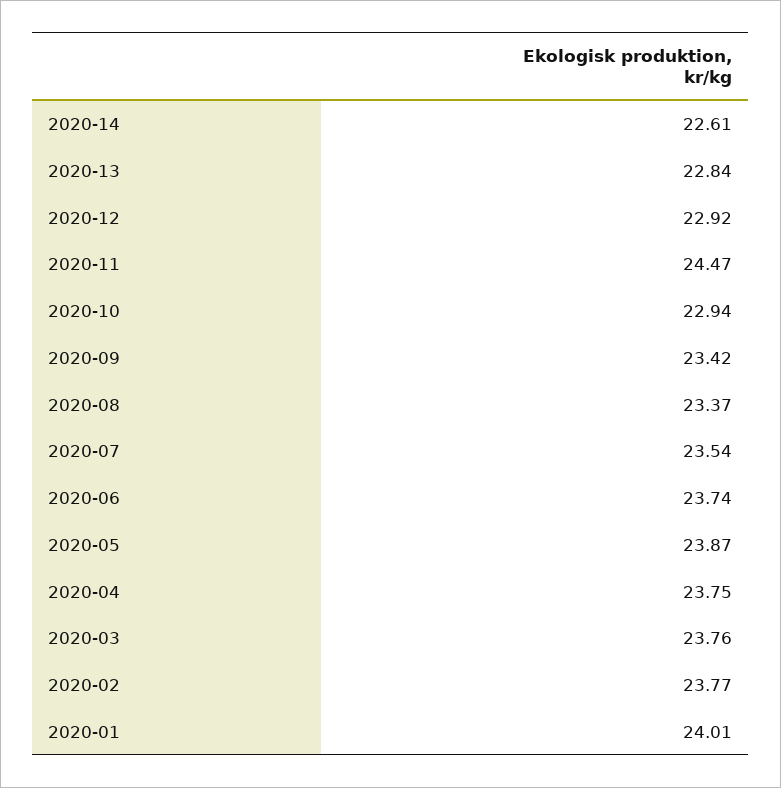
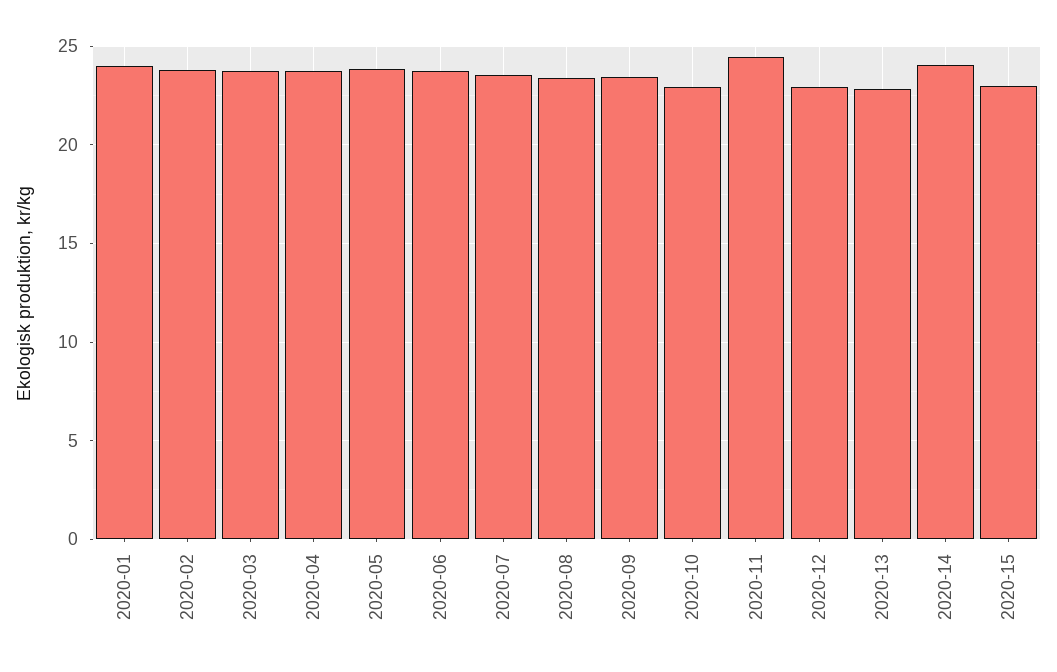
2020-14: 22.61 -> 24
2020-15: none -> 23

